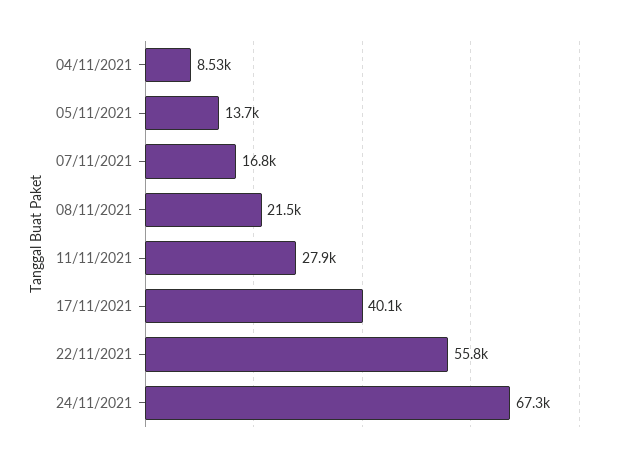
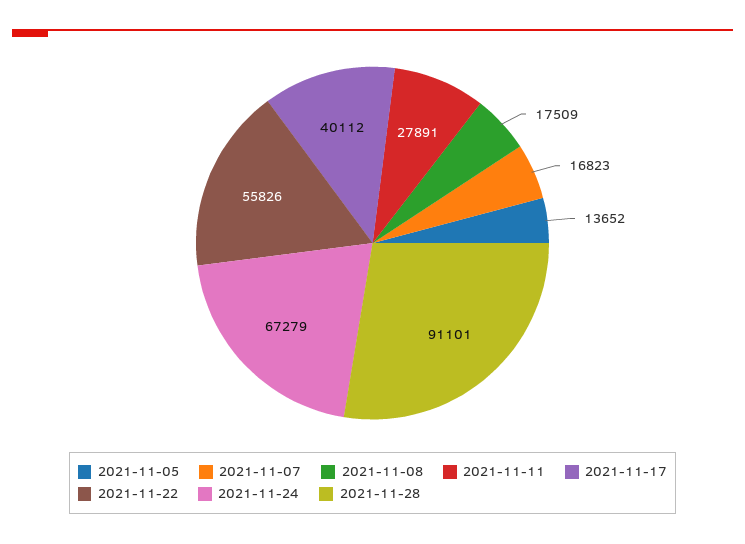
04/11/2021: 8530 -> none
08/11/2021: 21500 -> 17509
2021-11-28: none -> 91101

